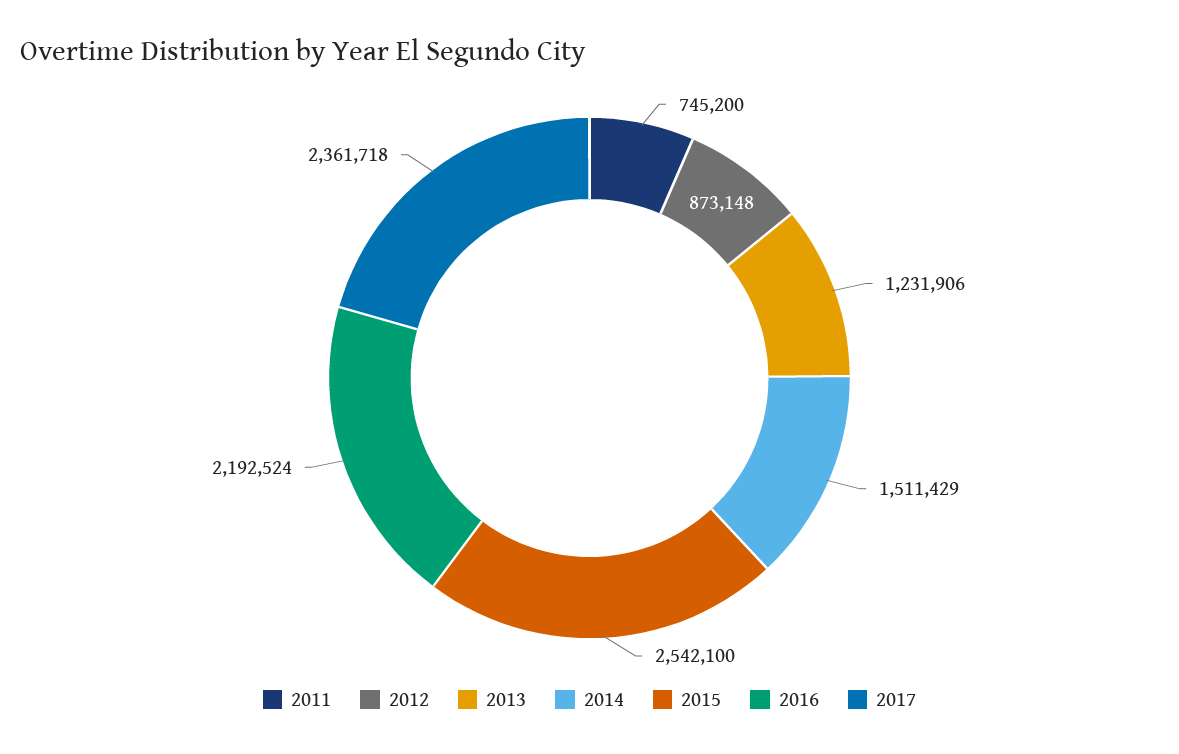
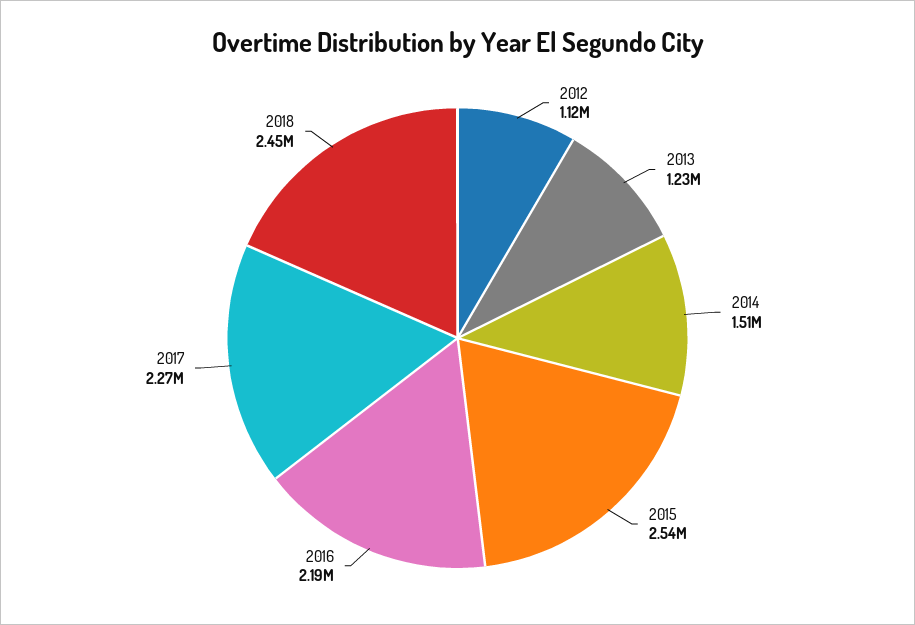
2011: 745200 -> none
2012: 873148 -> 1120000
2017: 2361718 -> 2270000
2018: none -> 2450000

